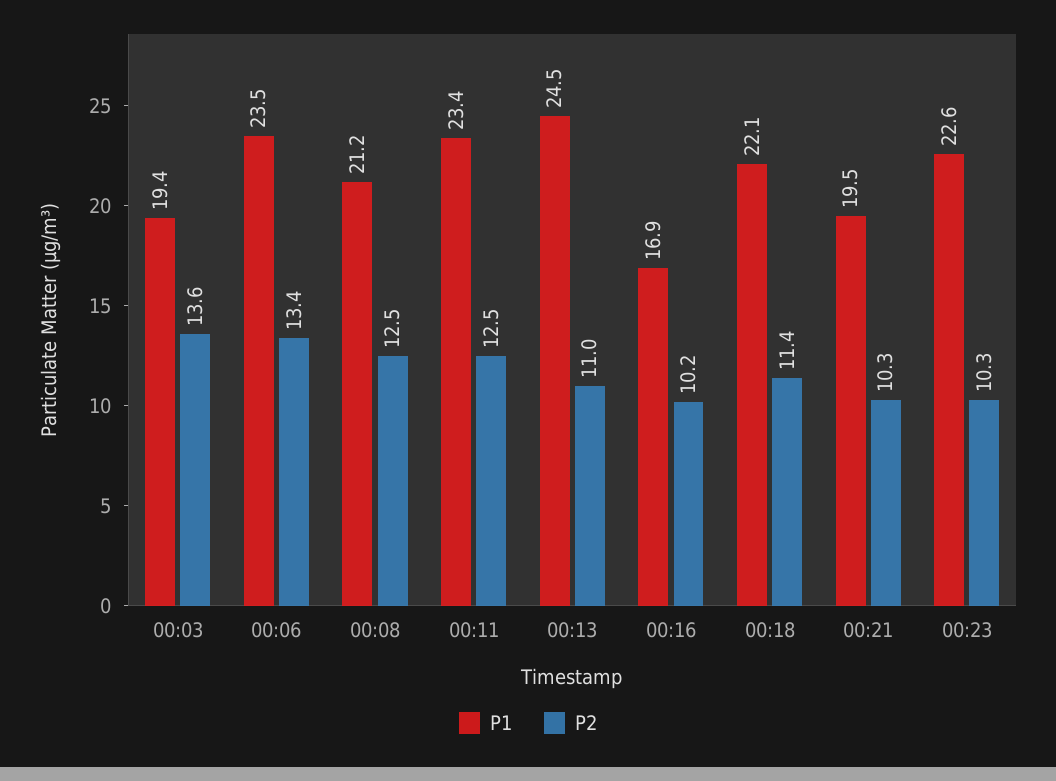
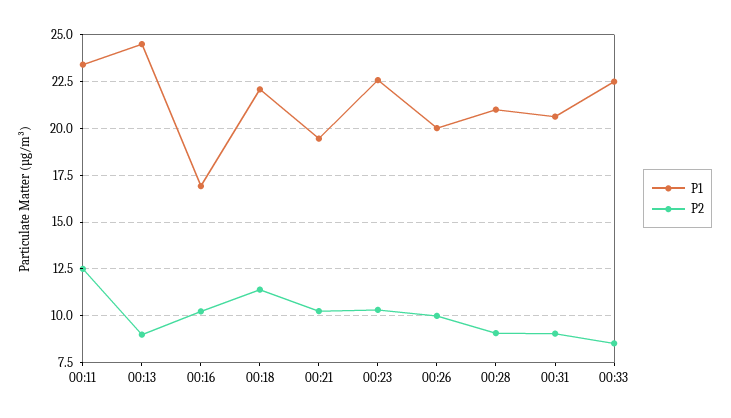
P1, 00:03: 19.4 -> none
P2, 00:03: 13.6 -> none
P1, 00:06: 23.5 -> none
P2, 00:06: 13.4 -> none
P1, 00:08: 21.2 -> none
P2, 00:08: 12.5 -> none
P2, 00:13: 11 -> 9
P1, 00:26: none -> 20
P2, 00:26: none -> 10
P1, 00:28: none -> 21
P2, 00:28: none -> 9
P1, 00:31: none -> 20.5
P2, 00:31: none -> 9
P1, 00:33: none -> 22.5
P2, 00:33: none -> 8.5

